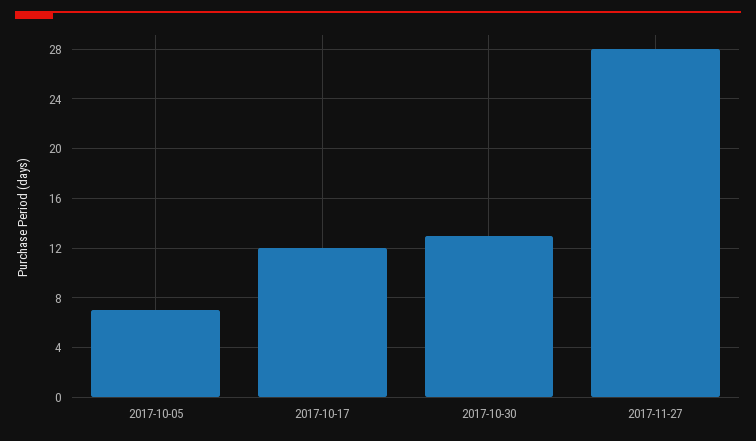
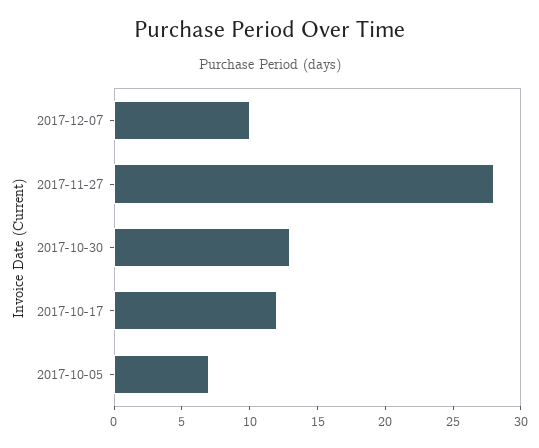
2017-12-07: none -> 10

